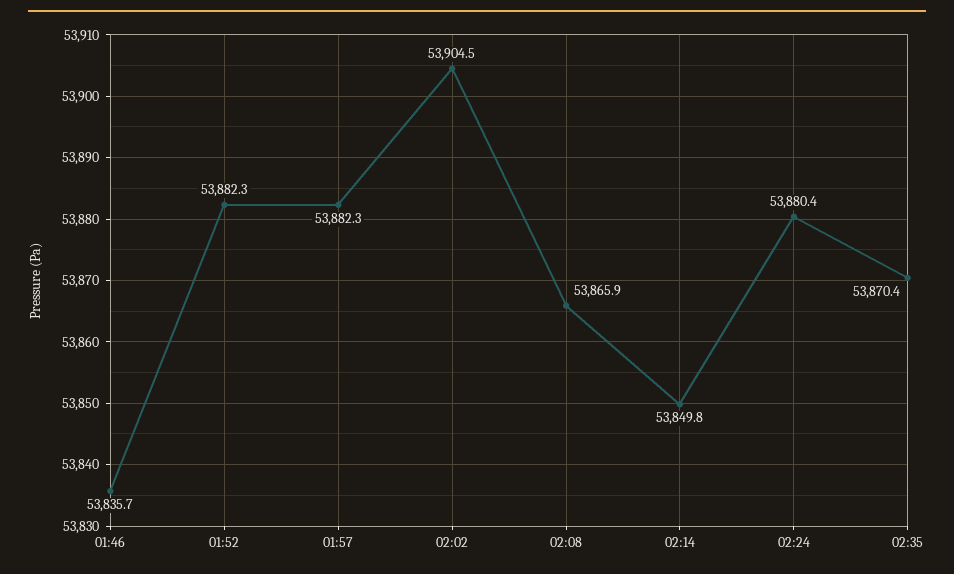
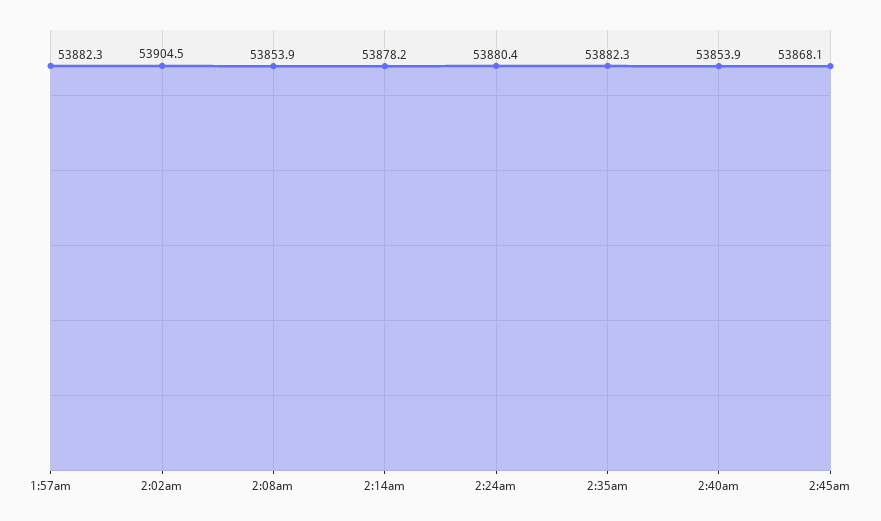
01:46: 53835.7 -> none
01:52: 53882.3 -> none
02:08: 53865.9 -> 53853.9
02:14: 53849.8 -> 53878.2
02:35: 53870.4 -> 53882.3
2:40am: none -> 53853.9
2:45am: none -> 53868.1

